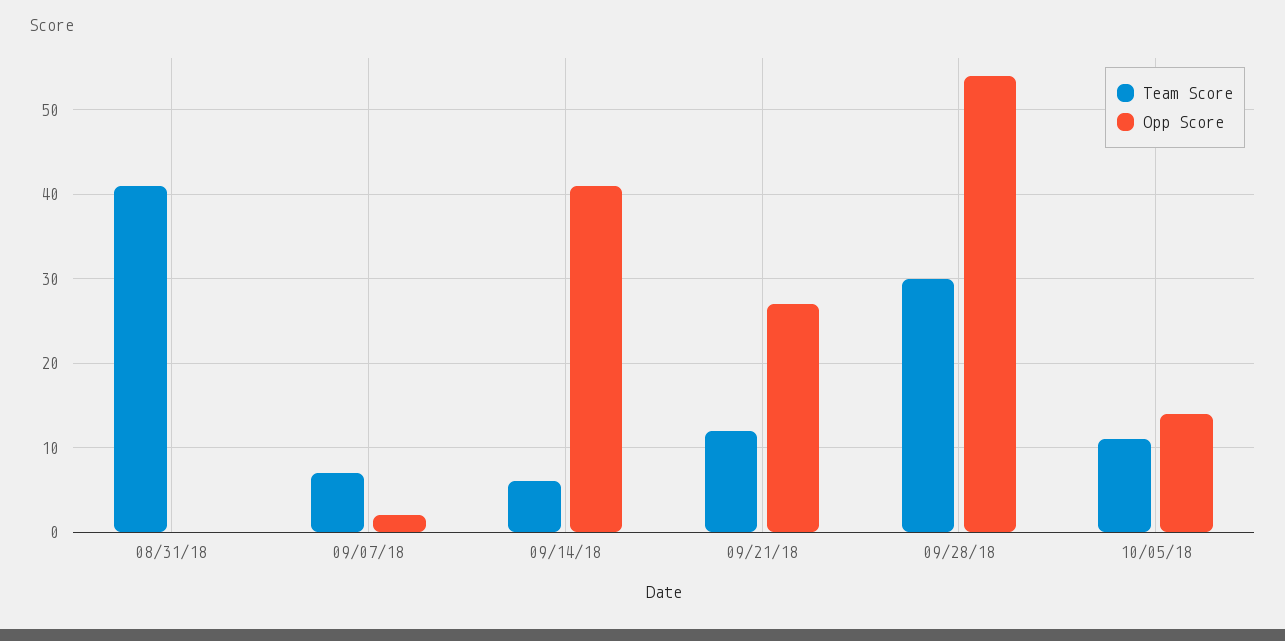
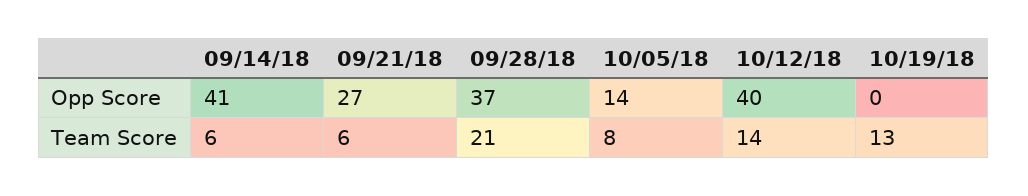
Team Score, 08/31/18: 41 -> none
Opp Score, 08/31/18: 0 -> none
Team Score, 09/07/18: 7 -> none
Opp Score, 09/07/18: 2 -> none
Team Score, 09/21/18: 12 -> 6
Team Score, 09/28/18: 30 -> 21
Opp Score, 09/28/18: 54 -> 37
Team Score, 10/05/18: 11 -> 8
Opp Score, 10/12/18: none -> 40
Opp Score, 10/19/18: none -> 0
Team Score, 10/12/18: none -> 14
Team Score, 10/19/18: none -> 13

